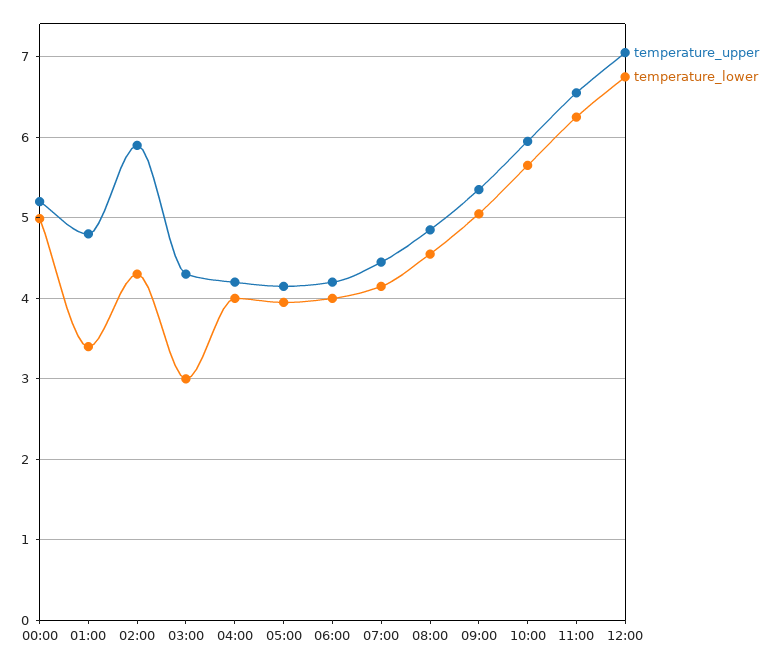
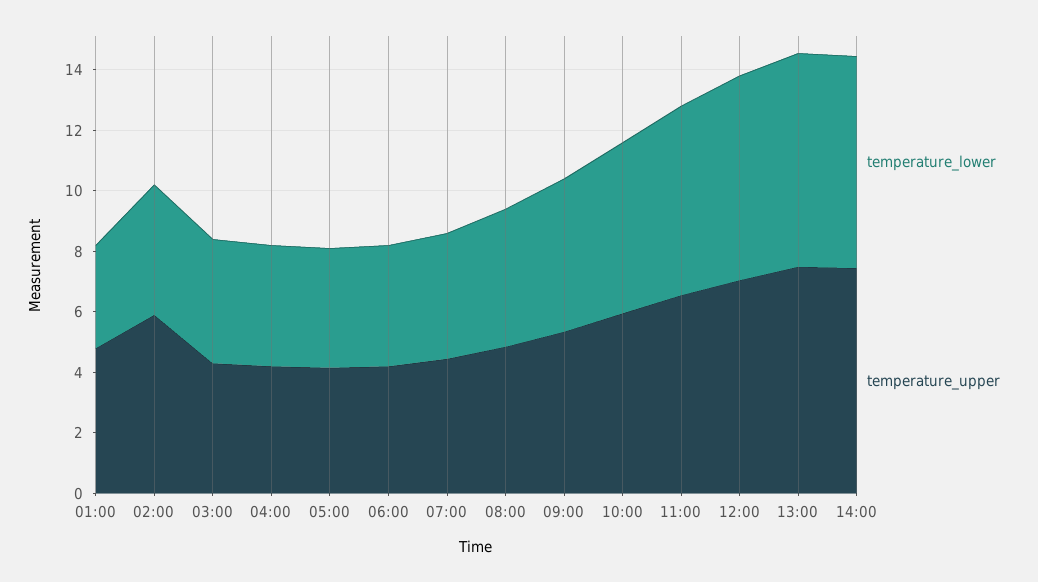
temperature_upper, 00:00: 5.2 -> none
temperature_lower, 00:00: 5 -> none
temperature_lower, 03:00: 3 -> 4
temperature_lower, 13:00: none -> 7
temperature_upper, 13:00: none -> 7.5
temperature_lower, 14:00: none -> 7
temperature_upper, 14:00: none -> 7.5

